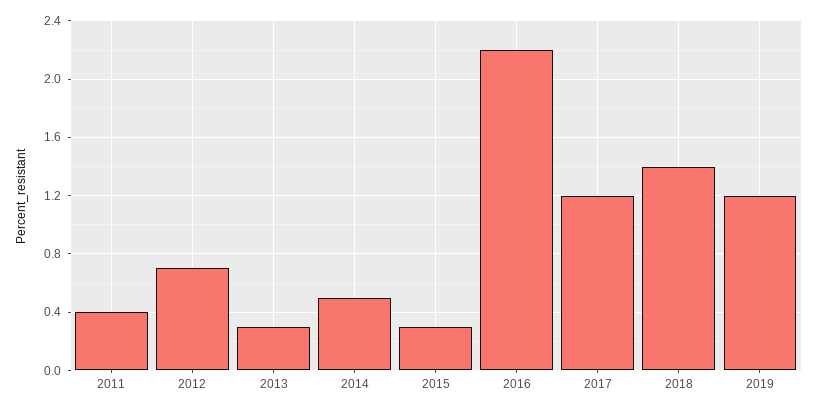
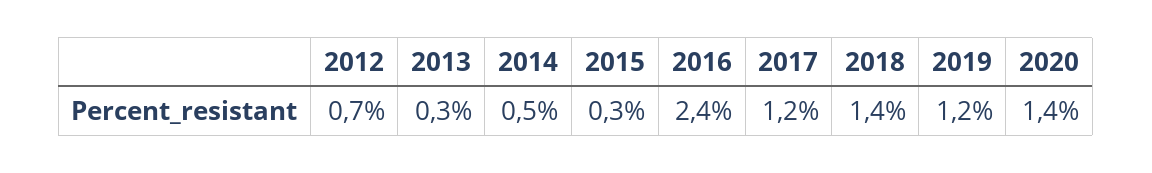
2011: 0.4 -> none
2016: 2.2 -> 2.4
2020: none -> 1.4

